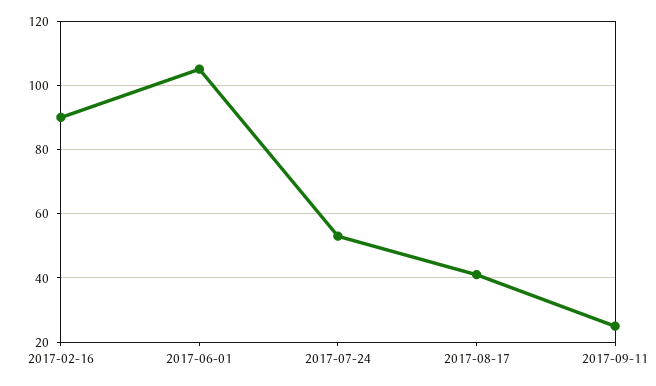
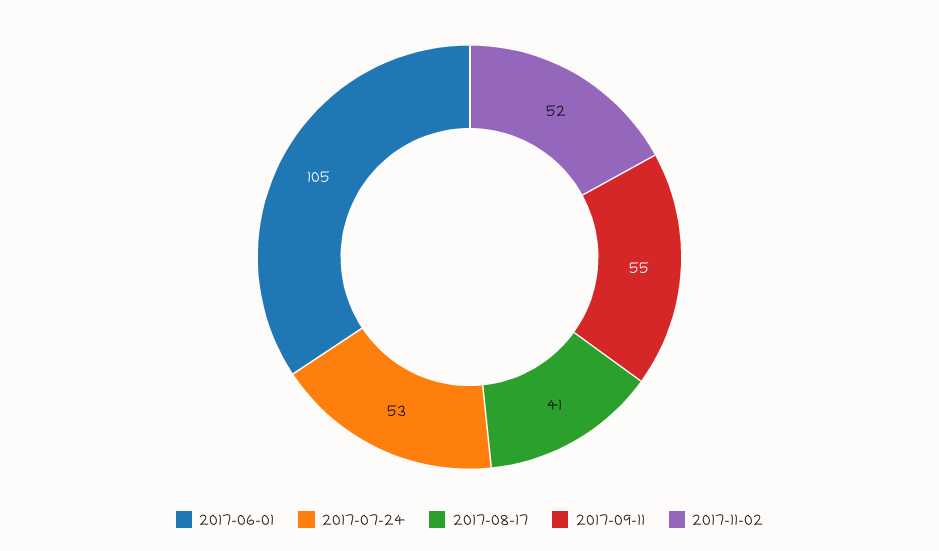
2017-02-16: 90 -> none
2017-09-11: 25 -> 55
2017-11-02: none -> 52

